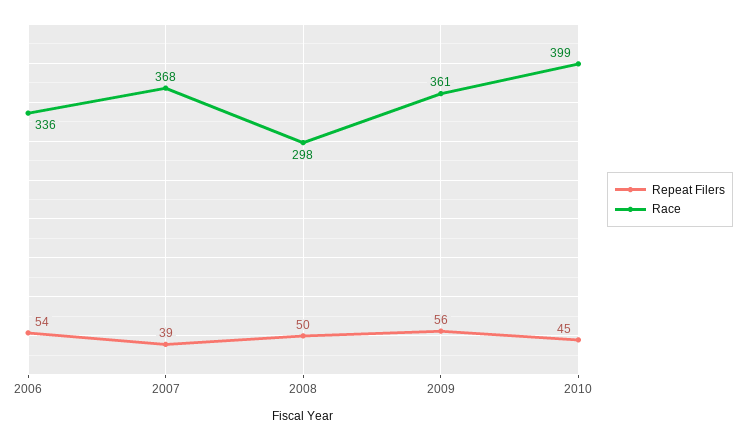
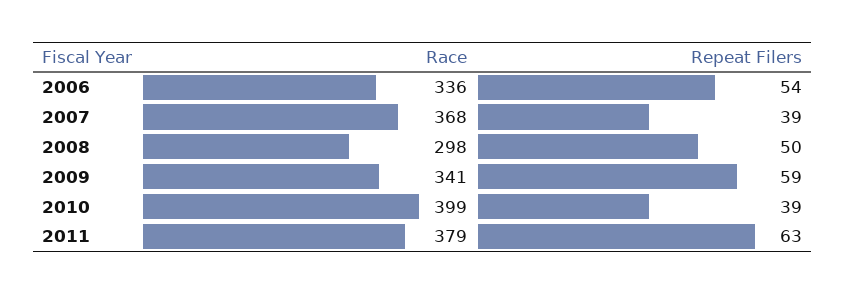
Repeat Filers, 2009: 56 -> 59
Race, 2009: 361 -> 341
Repeat Filers, 2010: 45 -> 39
Race, 2011: none -> 379
Repeat Filers, 2011: none -> 63

